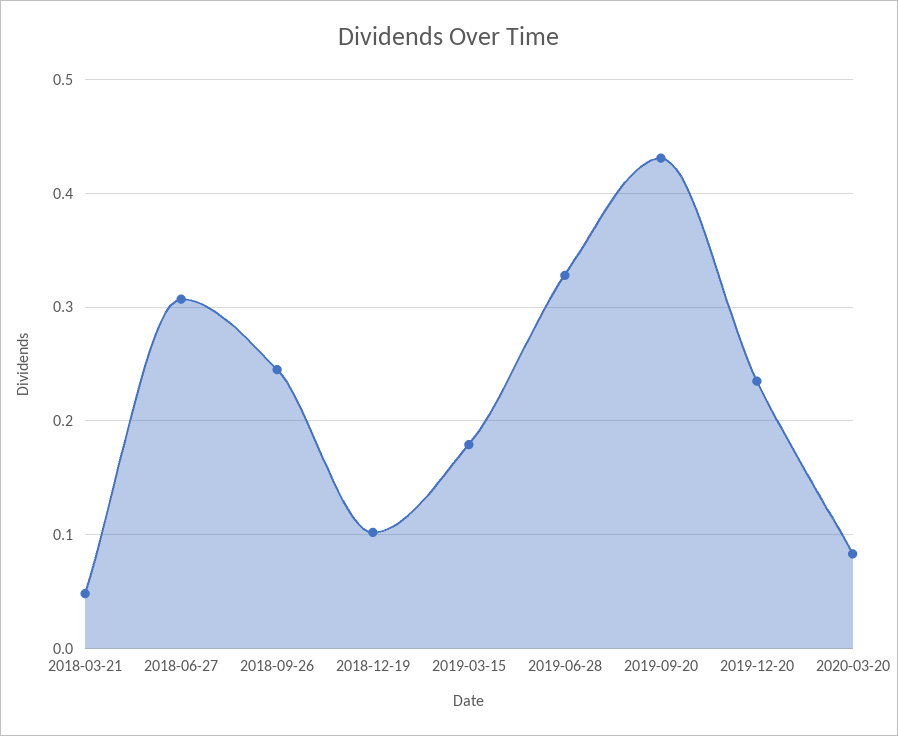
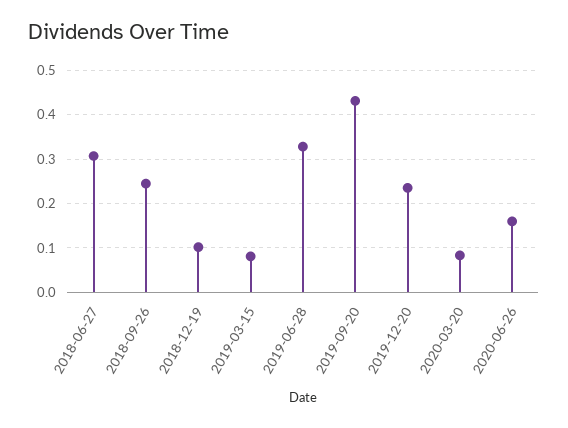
2018-03-21: 0.05 -> none
2019-03-15: 0.18 -> 0.08
2020-06-26: none -> 0.16

